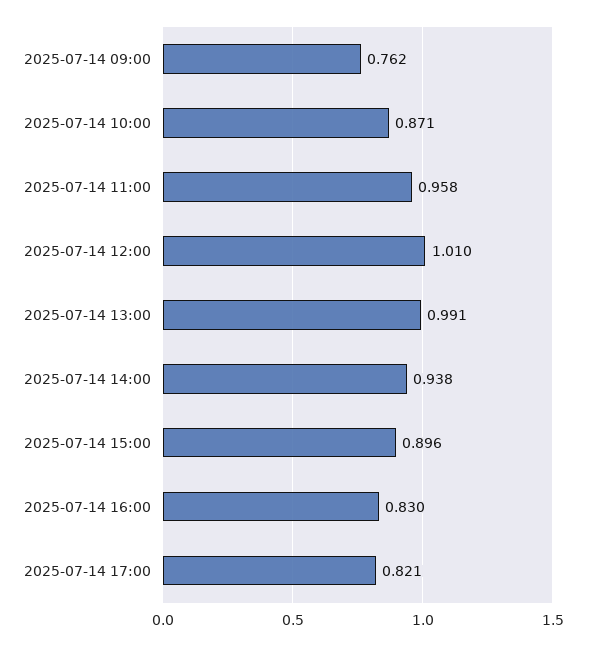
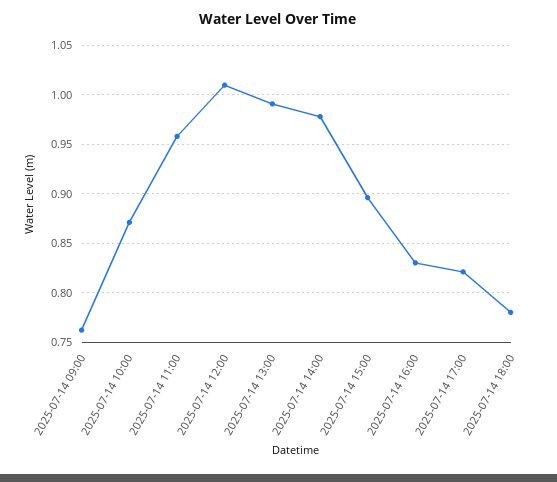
2025-07-14 14:00: 0.938 -> 0.98
2025-07-14 18:00: none -> 0.78

